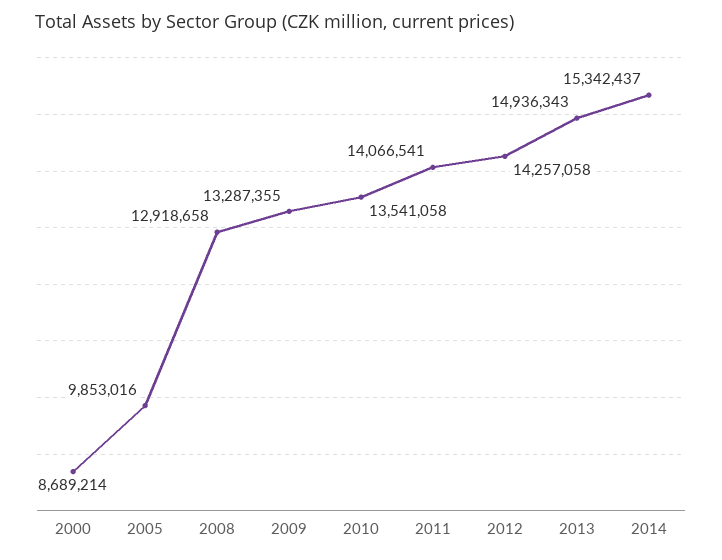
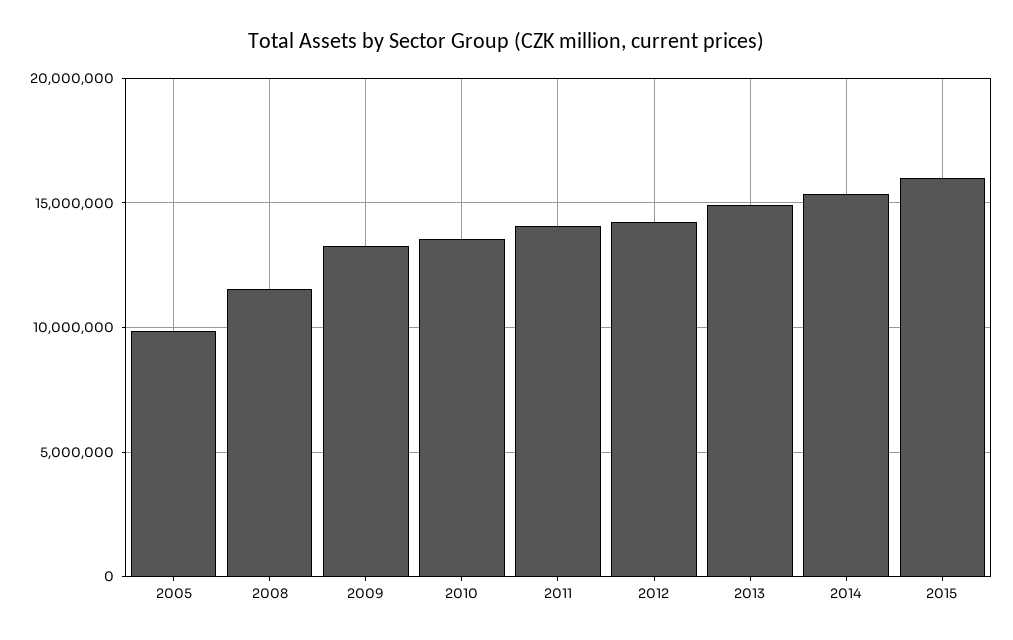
2000: 8689214 -> none
2008: 12918658 -> 11500000
2015: none -> 16000000

